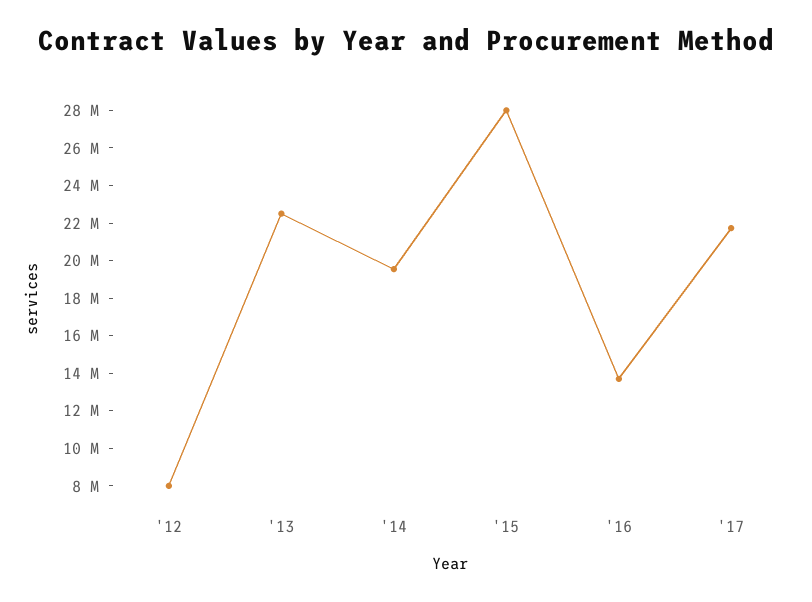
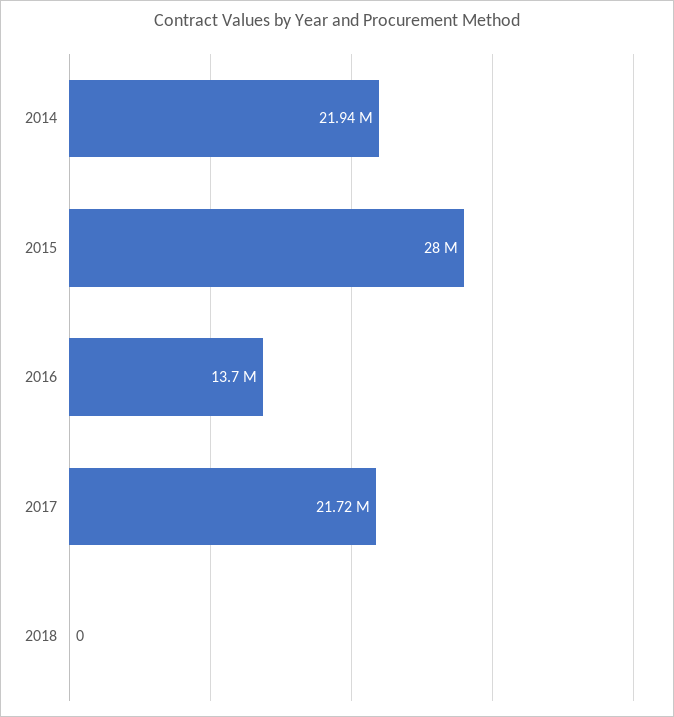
'12: 8000000 -> none
'13: 22500000 -> none
'14: 19500000 -> 21940000
2018: none -> 0

